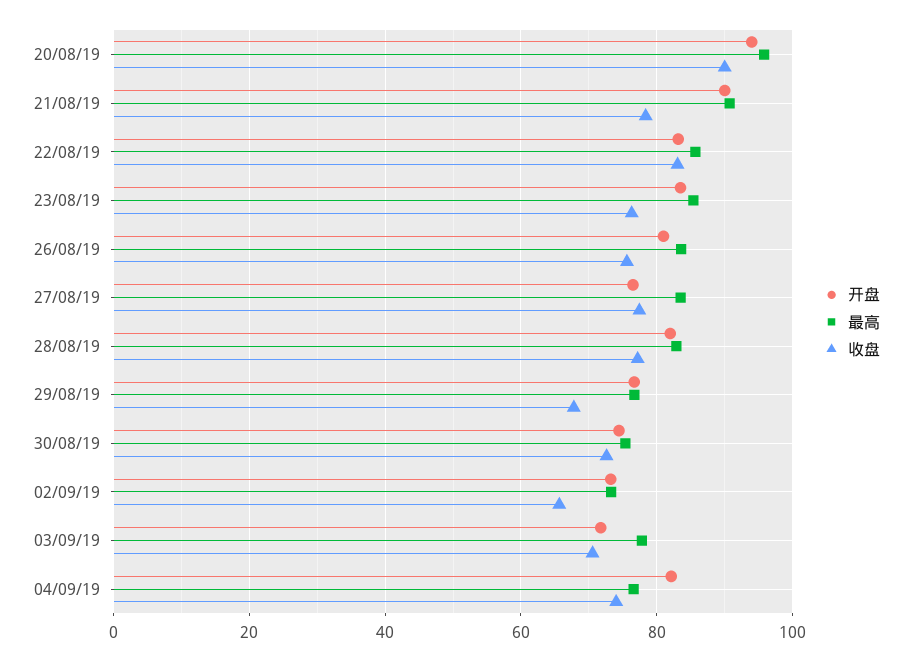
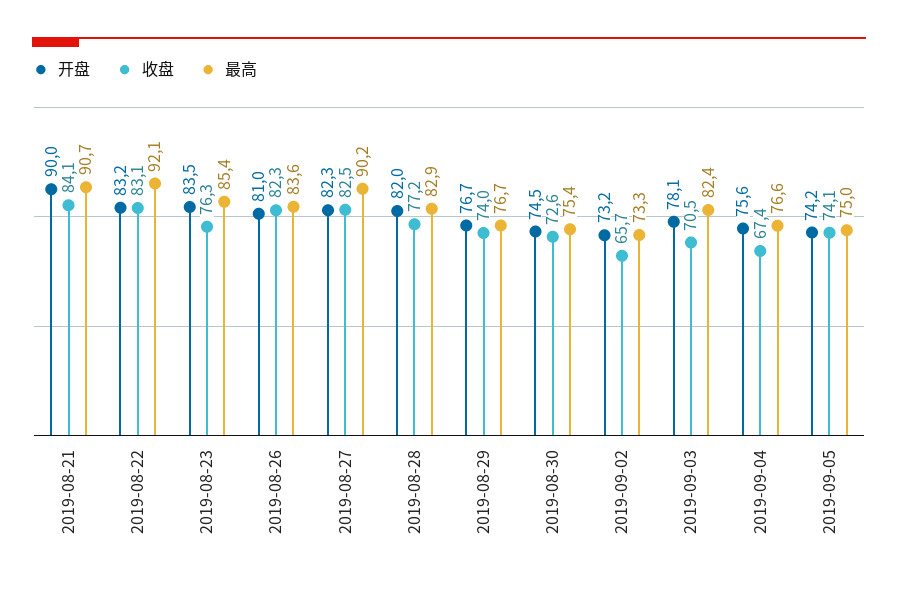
开盘, 20/08/19: 94 -> none
最高, 20/08/19: 96 -> none
收盘, 20/08/19: 90 -> none
收盘, 21/08/19: 78 -> 84.1
最高, 22/08/19: 86 -> 92.1
收盘, 26/08/19: 76 -> 82.3
开盘, 27/08/19: 76 -> 82.3
最高, 27/08/19: 84 -> 90.2
收盘, 27/08/19: 78 -> 82.5
收盘, 29/08/19: 68 -> 74
开盘, 03/09/19: 72 -> 78.1
最高, 03/09/19: 78 -> 82.4
开盘, 04/09/19: 82 -> 75.6
收盘, 04/09/19: 74 -> 67.4
开盘, 2019-09-05: none -> 74.2
收盘, 2019-09-05: none -> 74.1
最高, 2019-09-05: none -> 75

